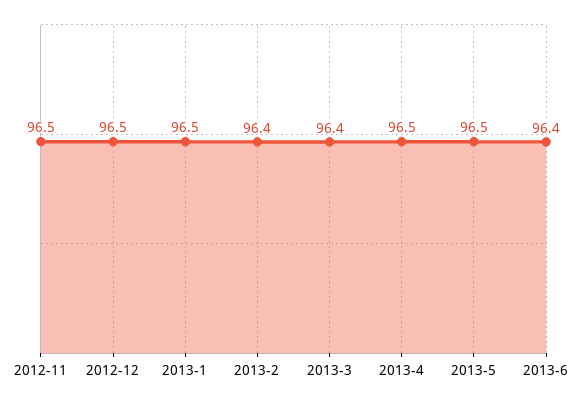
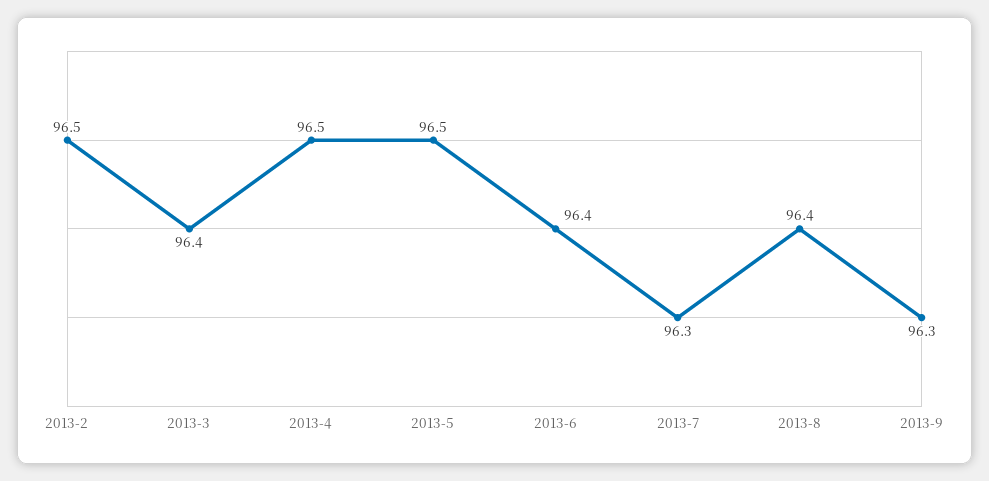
2012-11: 96.5 -> none
2012-12: 96.5 -> none
2013-1: 96.5 -> none
2013-2: 96.4 -> 96.5
2013-7: none -> 96.3
2013-8: none -> 96.4
2013-9: none -> 96.3

